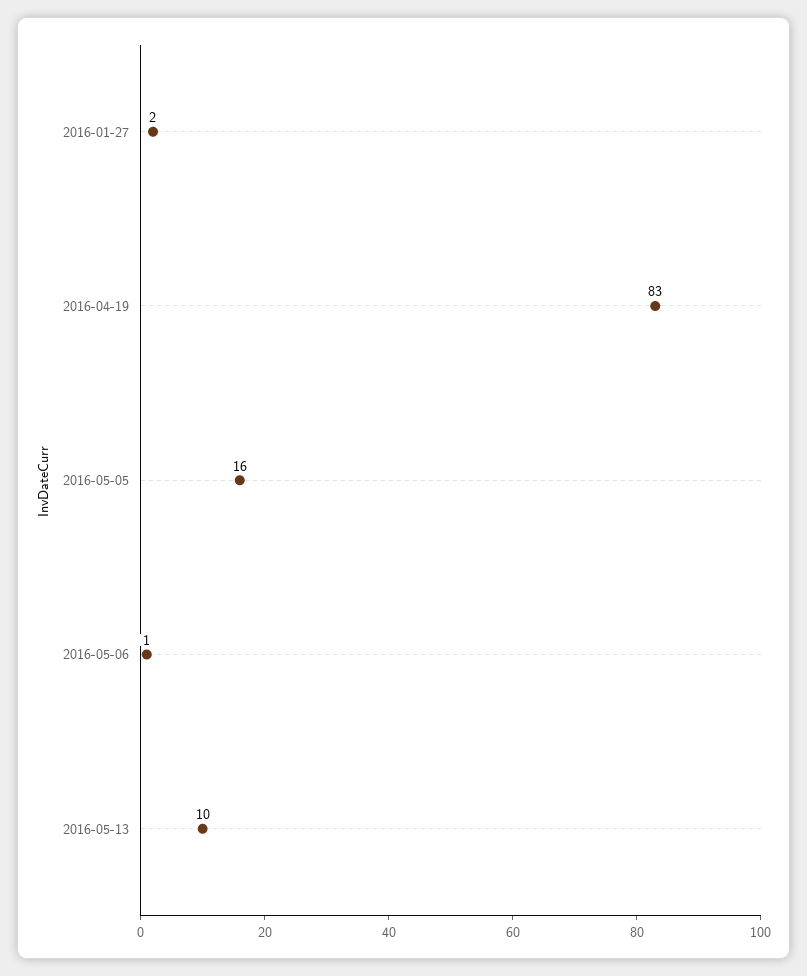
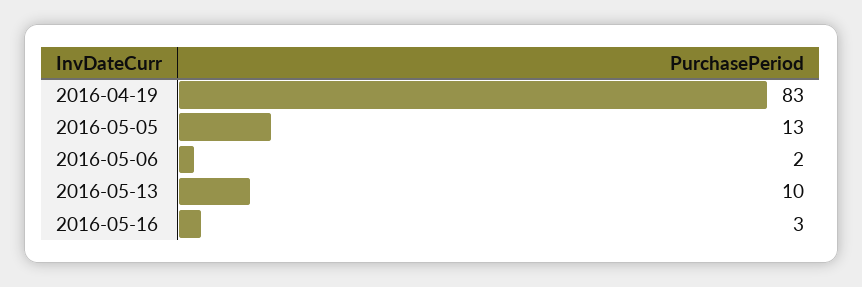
2016-01-27: 2 -> none
2016-05-05: 16 -> 13
2016-05-06: 1 -> 2
2016-05-16: none -> 3

